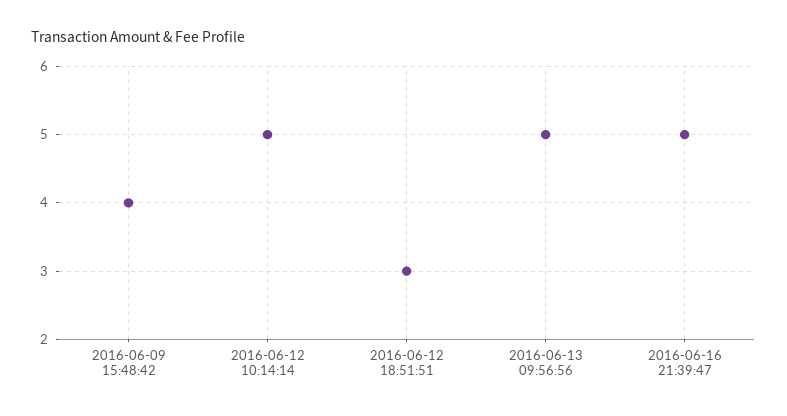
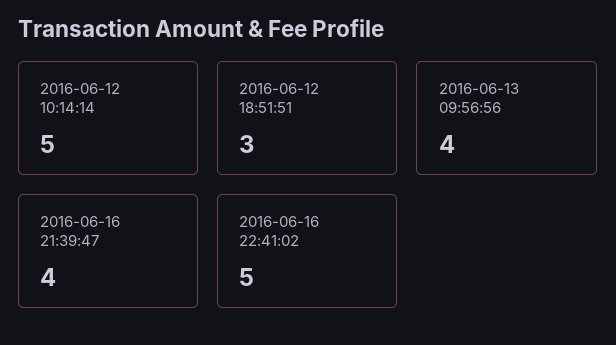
2016-06-09 15:48:42: 4 -> none
2016-06-13 09:56:56: 5 -> 4
2016-06-16 21:39:47: 5 -> 4
2016-06-16 22:41:02: none -> 5

